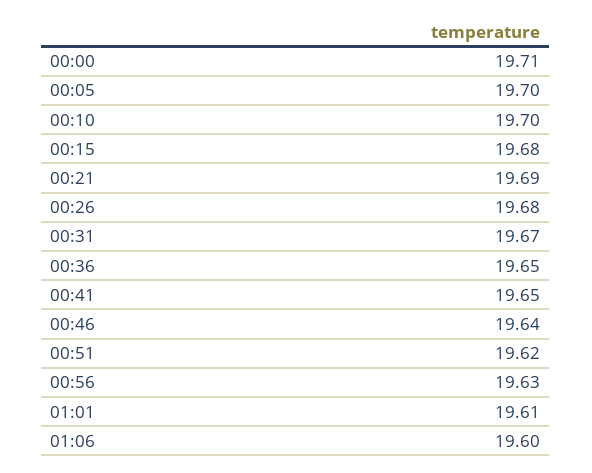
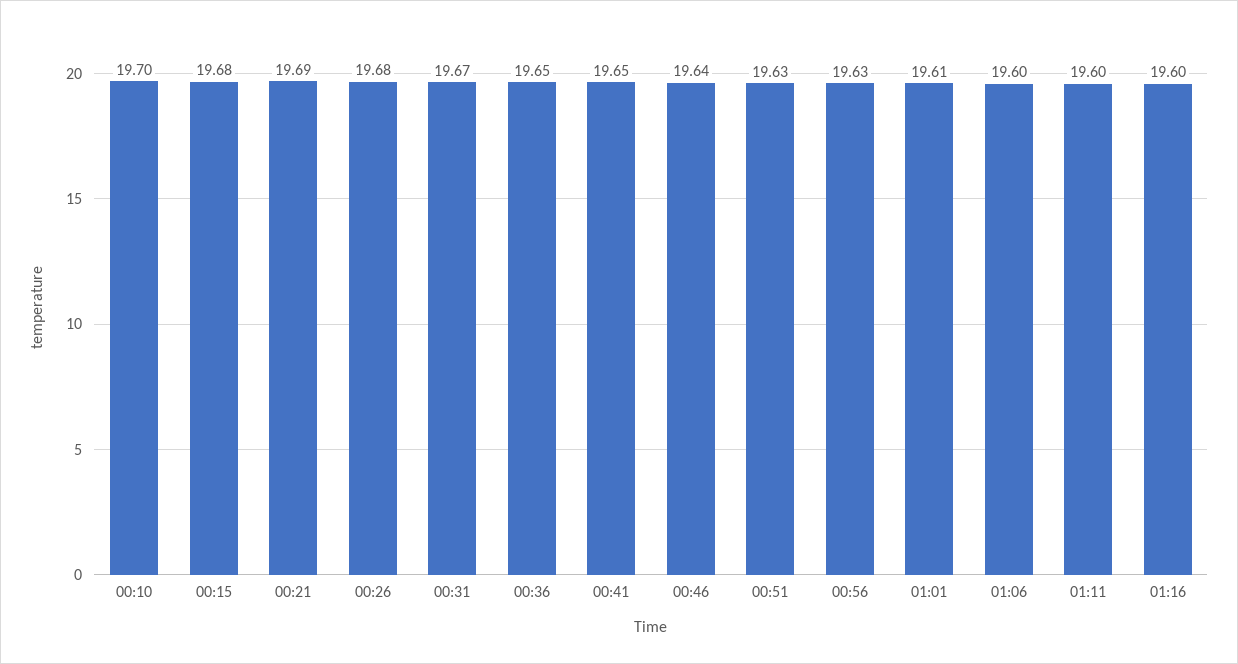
00:00: 19.71 -> none
00:05: 19.7 -> none
00:51: 19.62 -> 19.63
01:11: none -> 19.6
01:16: none -> 19.6

